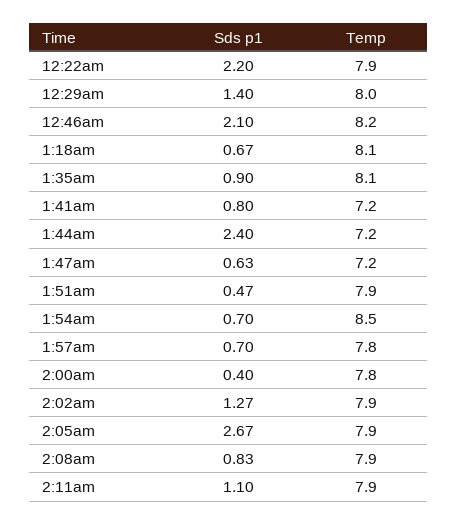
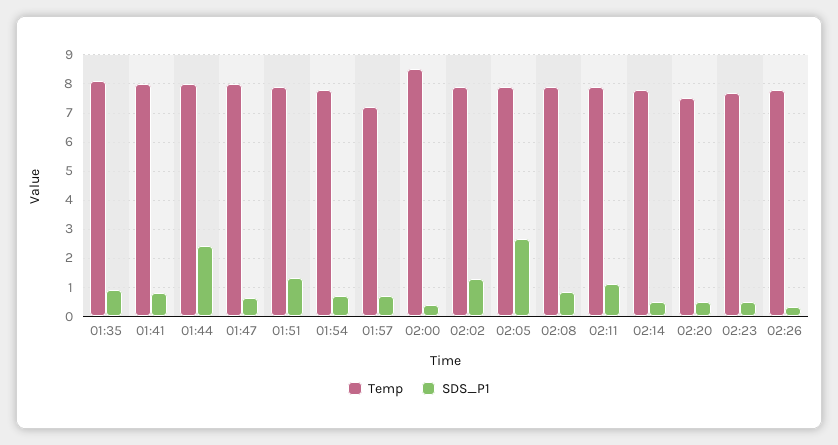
Sds p1, 12:22am: 2.2 -> none
Temp, 12:22am: 7.9 -> none
Sds p1, 12:29am: 1.4 -> none
Temp, 12:29am: 8 -> none
Sds p1, 12:46am: 2.1 -> none
Temp, 12:46am: 8.2 -> none
Sds p1, 1:18am: 0.67 -> none
Temp, 1:18am: 8.1 -> none
Temp, 1:41am: 7.2 -> 8
Temp, 1:44am: 7.2 -> 8
Temp, 1:47am: 7.2 -> 8
Sds p1, 1:51am: 0.47 -> 1.25
Temp, 1:54am: 8.5 -> 7.75
Temp, 1:57am: 7.8 -> 7.25
Temp, 2:00am: 7.8 -> 8.5
Temp, 02:14: none -> 7.75
Sds p1, 02:14: none -> 0.5
Temp, 02:20: none -> 7.5
Sds p1, 02:20: none -> 0.5
Temp, 02:23: none -> 7.75
Sds p1, 02:23: none -> 0.5
Temp, 02:26: none -> 7.75
Sds p1, 02:26: none -> 0.25

